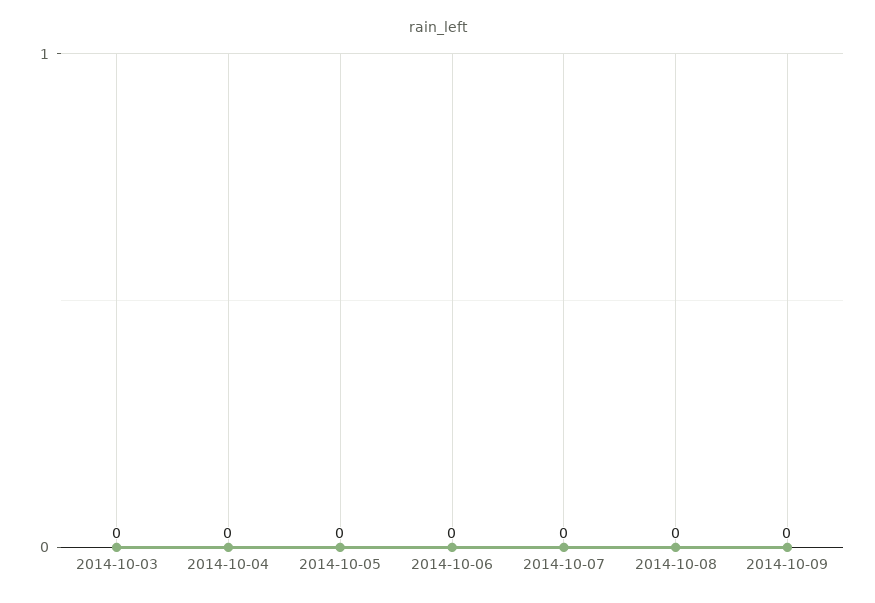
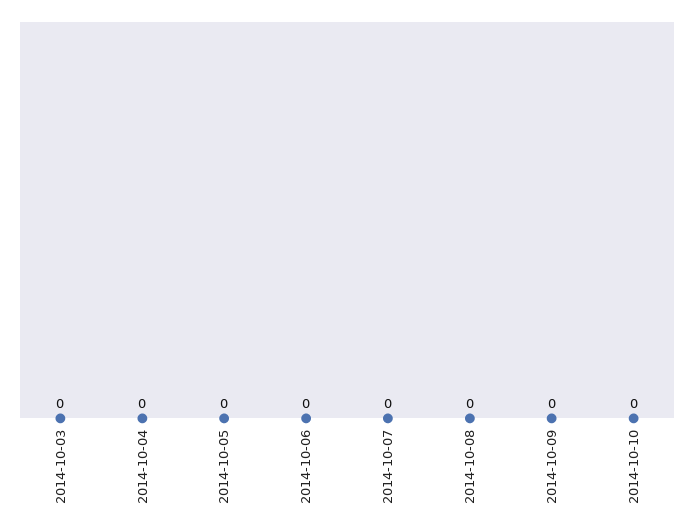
2014-10-10: none -> 0

